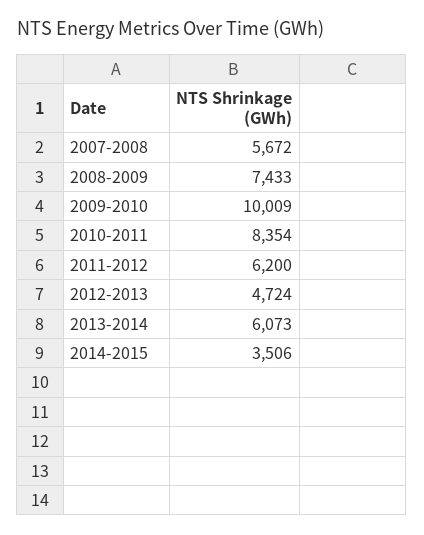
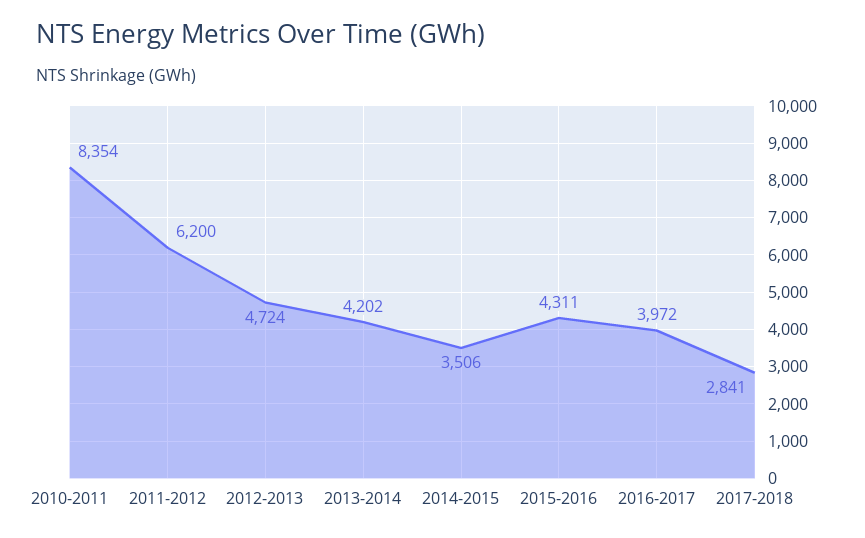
2007-2008: 5672 -> none
2008-2009: 7433 -> none
2009-2010: 10009 -> none
2013-2014: 6073 -> 4202
2015-2016: none -> 4311
2016-2017: none -> 3972
2017-2018: none -> 2841

